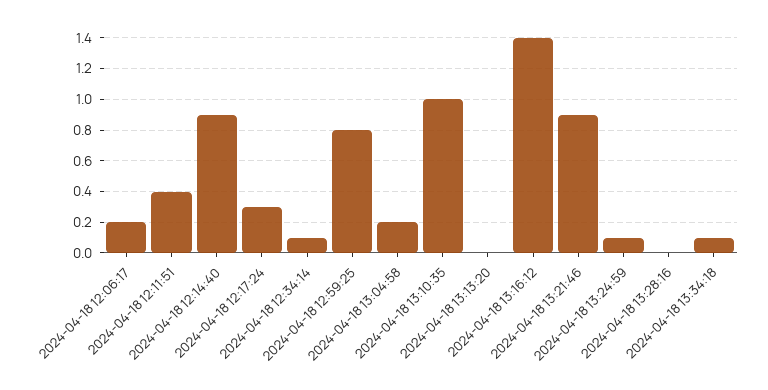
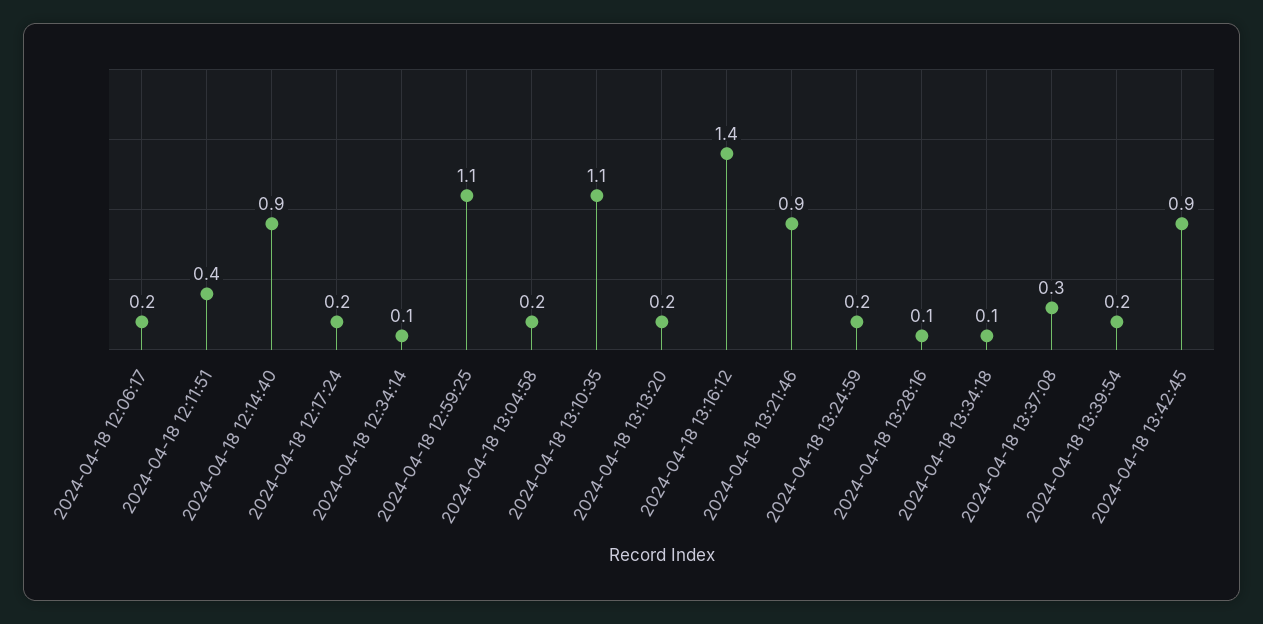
2024-04-18 12:17:24: 0.3 -> 0.2
2024-04-18 12:59:25: 0.8 -> 1.1
2024-04-18 13:10:35: 1 -> 1.1
2024-04-18 13:13:20: 0 -> 0.2
2024-04-18 13:24:59: 0.1 -> 0.2
2024-04-18 13:28:16: 0 -> 0.1
2024-04-18 13:37:08: none -> 0.3
2024-04-18 13:39:54: none -> 0.2
2024-04-18 13:42:45: none -> 0.9

